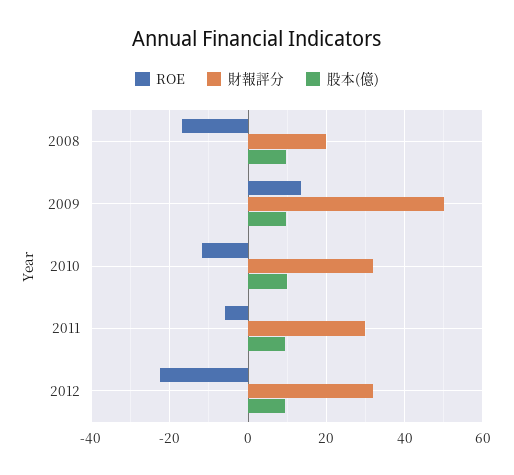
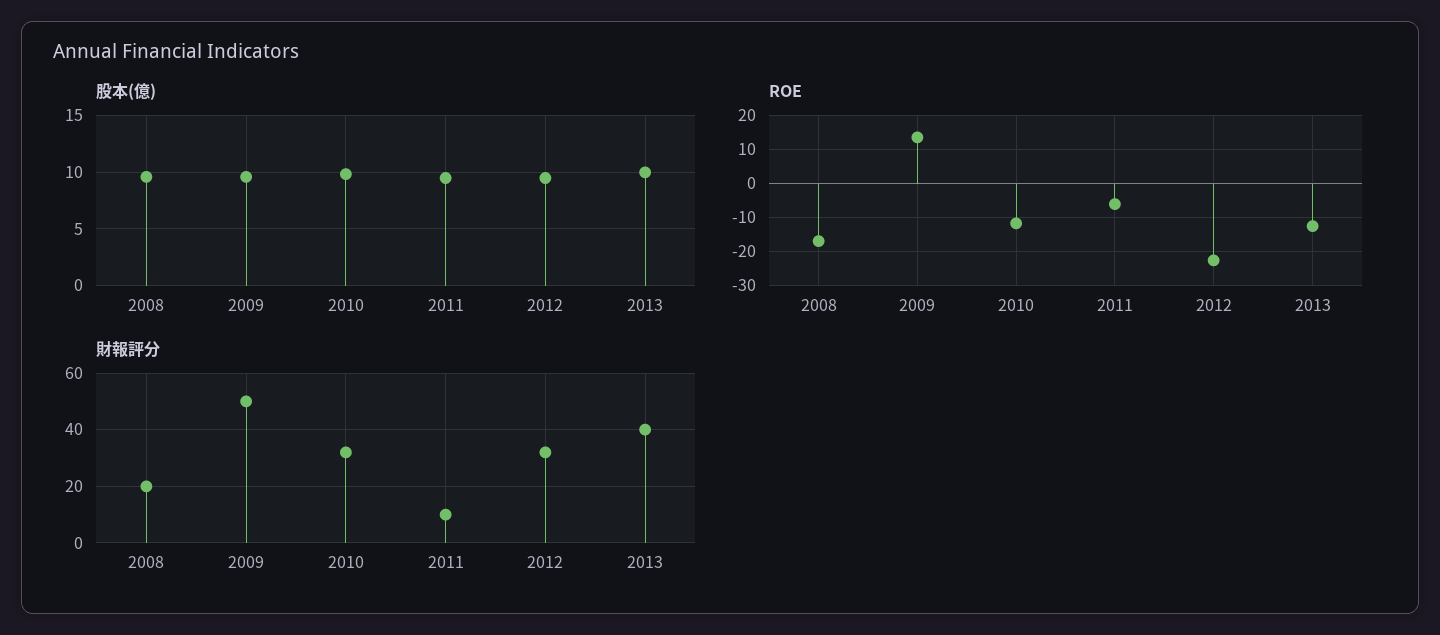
財報評分, 2011: 30 -> 10
股本(億), 2013: none -> 10
ROE, 2013: none -> -12
財報評分, 2013: none -> 40

